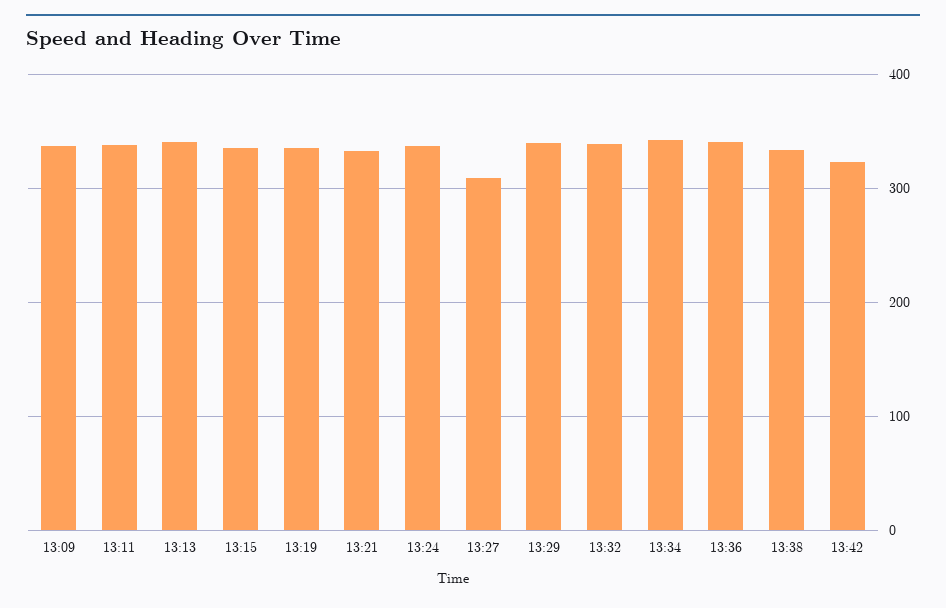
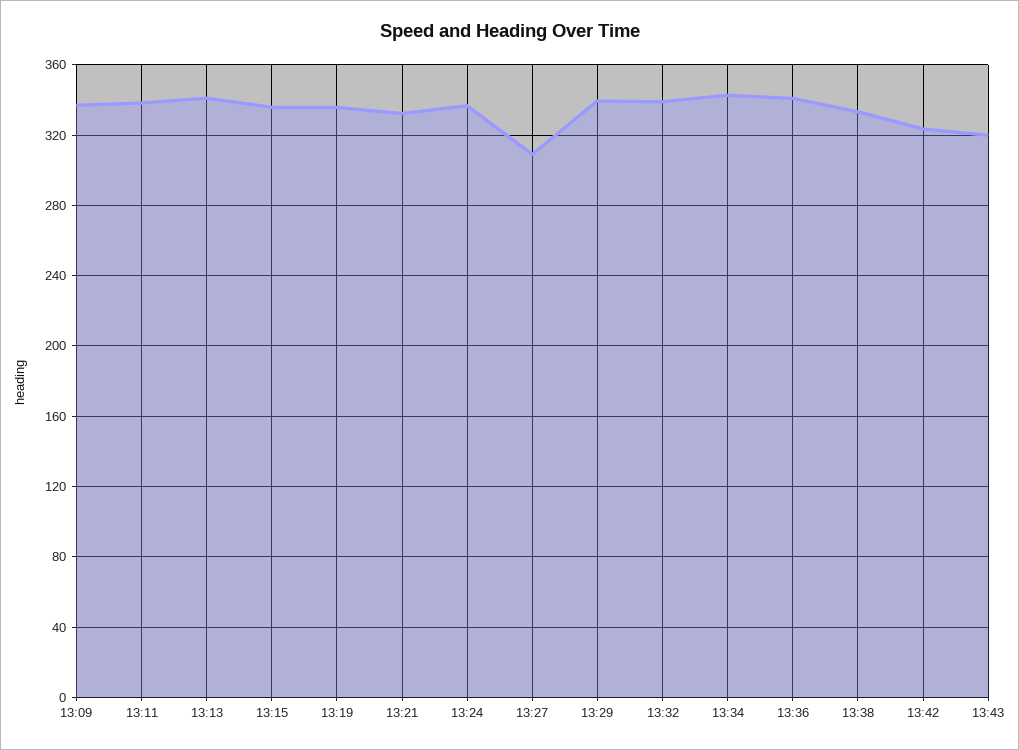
13:43: none -> 320

